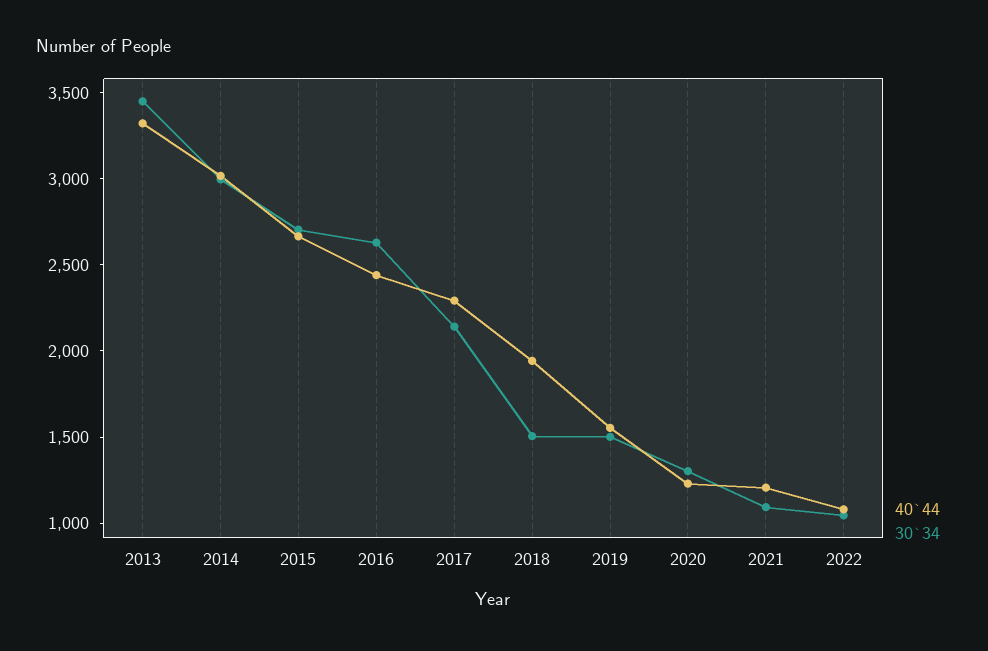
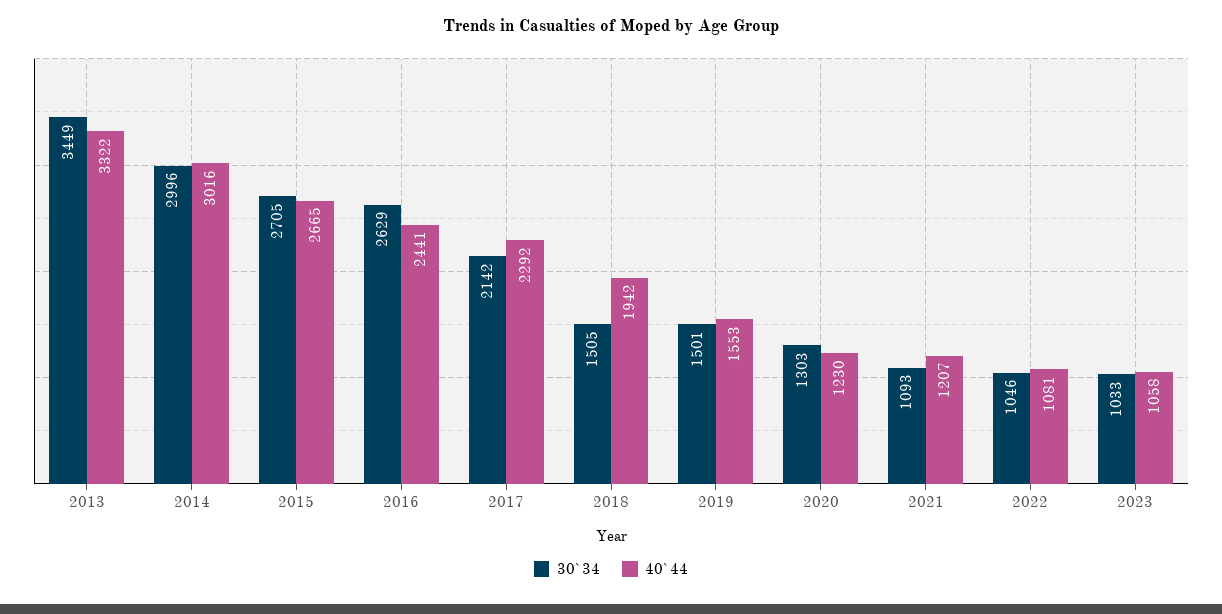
30`34, 2023: none -> 1033
40`44, 2023: none -> 1058

